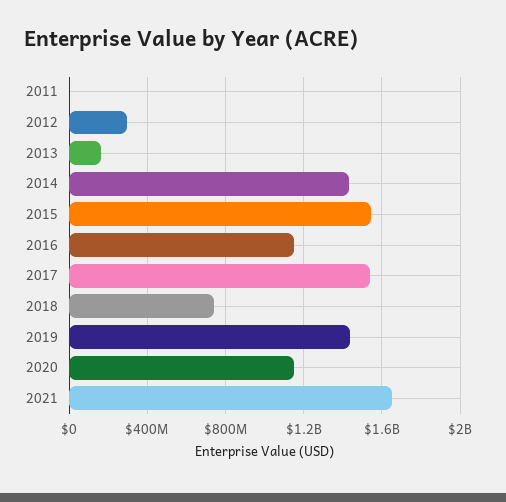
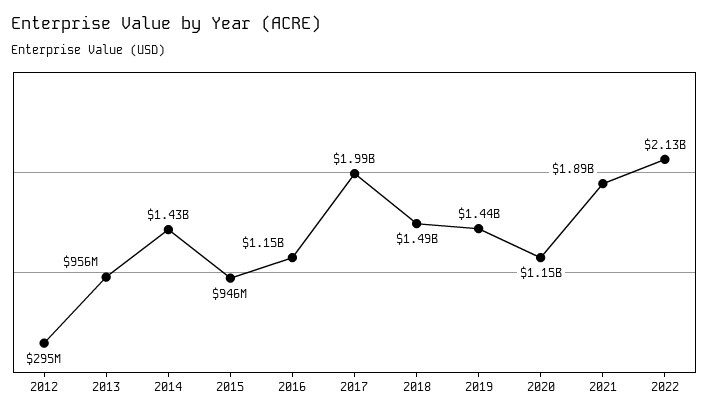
2011: 0 -> none
2013: 150000000 -> 956000000
2015: 1550000000 -> 946000000
2017: 1550000000 -> 1990000000
2018: 750000000 -> 1490000000
2021: 1650000000 -> 1890000000
2022: none -> 2130000000

